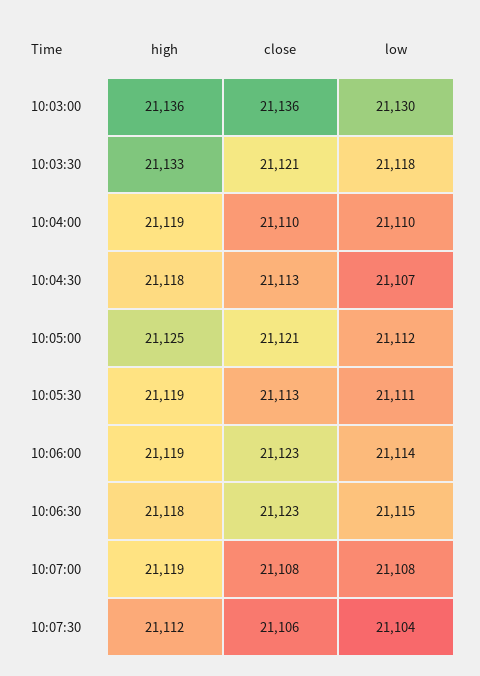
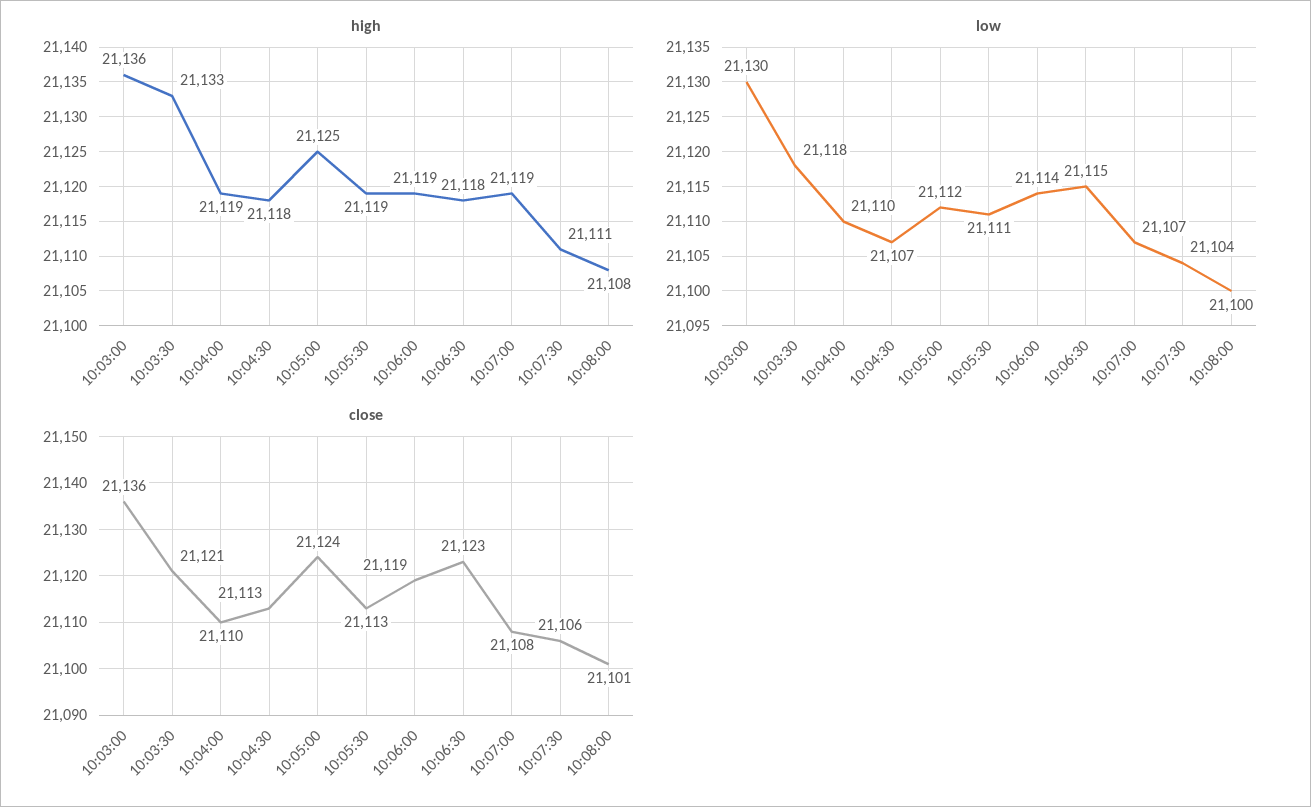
close, 10:05:00: 21121 -> 21124
close, 10:06:00: 21123 -> 21119
low, 10:07:00: 21108 -> 21107
high, 10:07:30: 21112 -> 21111
high, 10:08:00: none -> 21108
low, 10:08:00: none -> 21100
close, 10:08:00: none -> 21101

